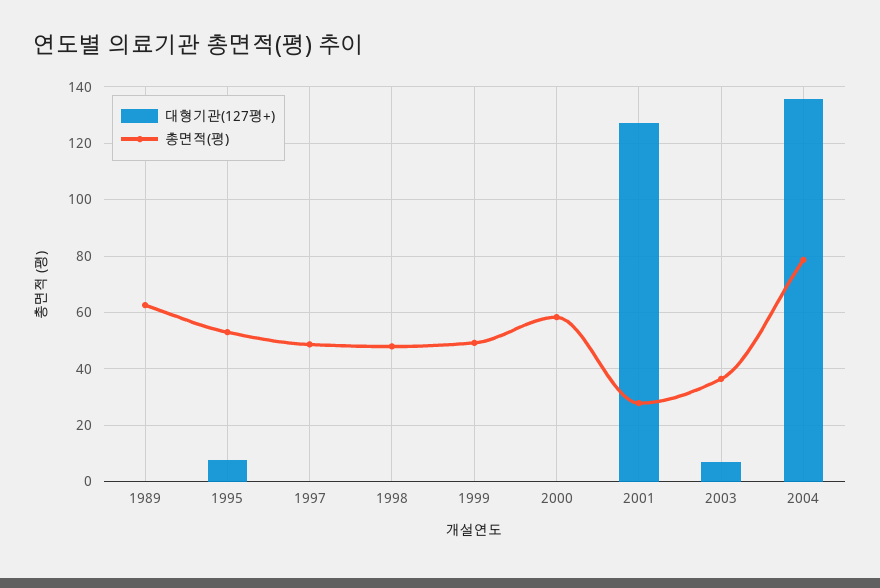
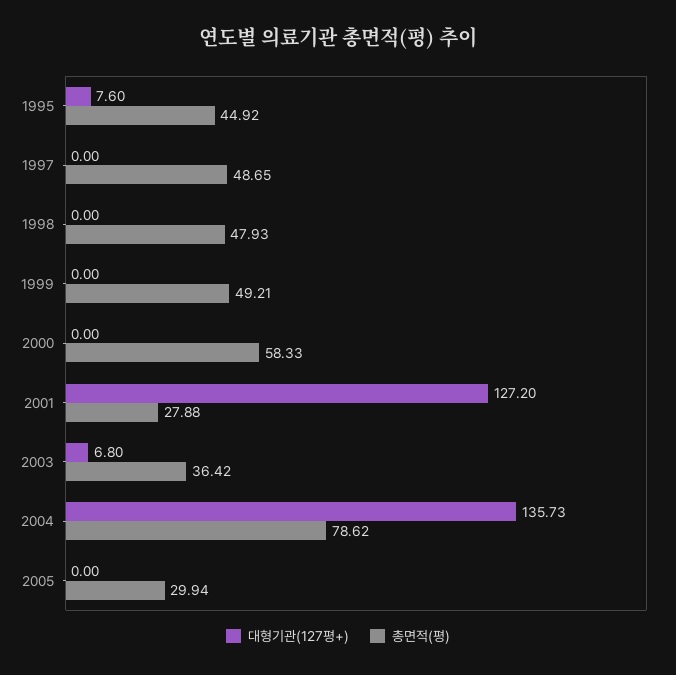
대형기관(127평+), 1989: 0 -> none
총면적(평), 1989: 62.5 -> none
총면적(평), 1995: 52.5 -> 44.92
대형기관(127평+), 2005: none -> 0
총면적(평), 2005: none -> 29.94

